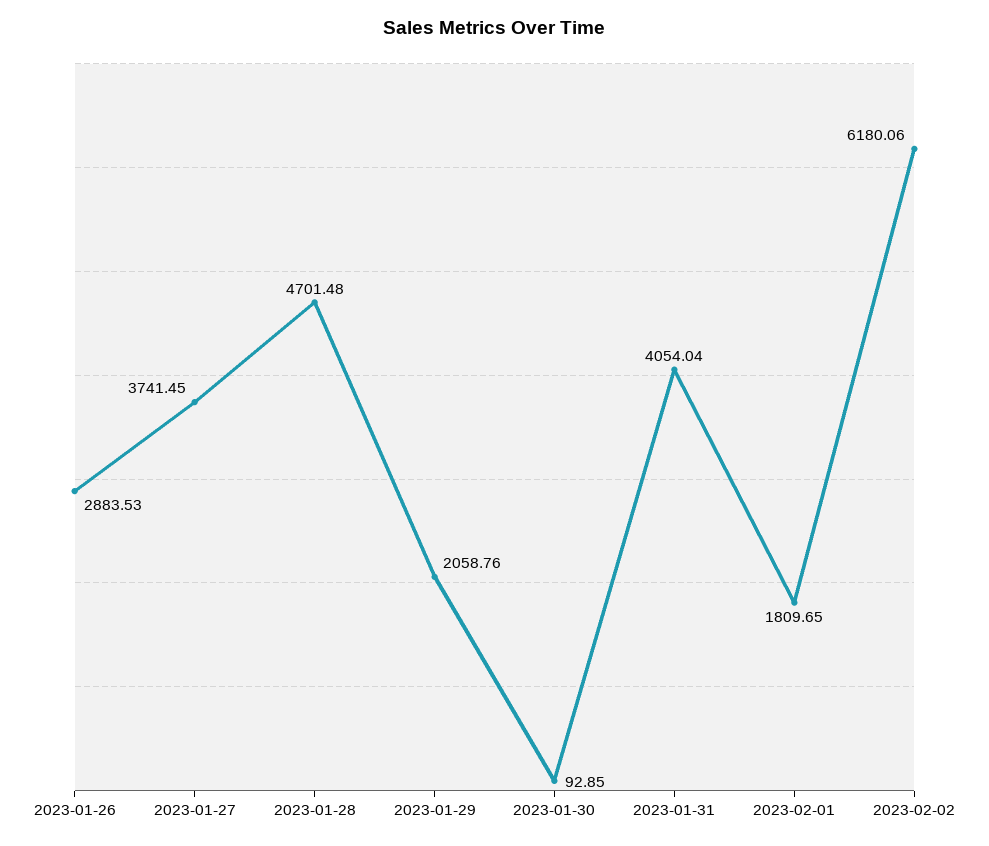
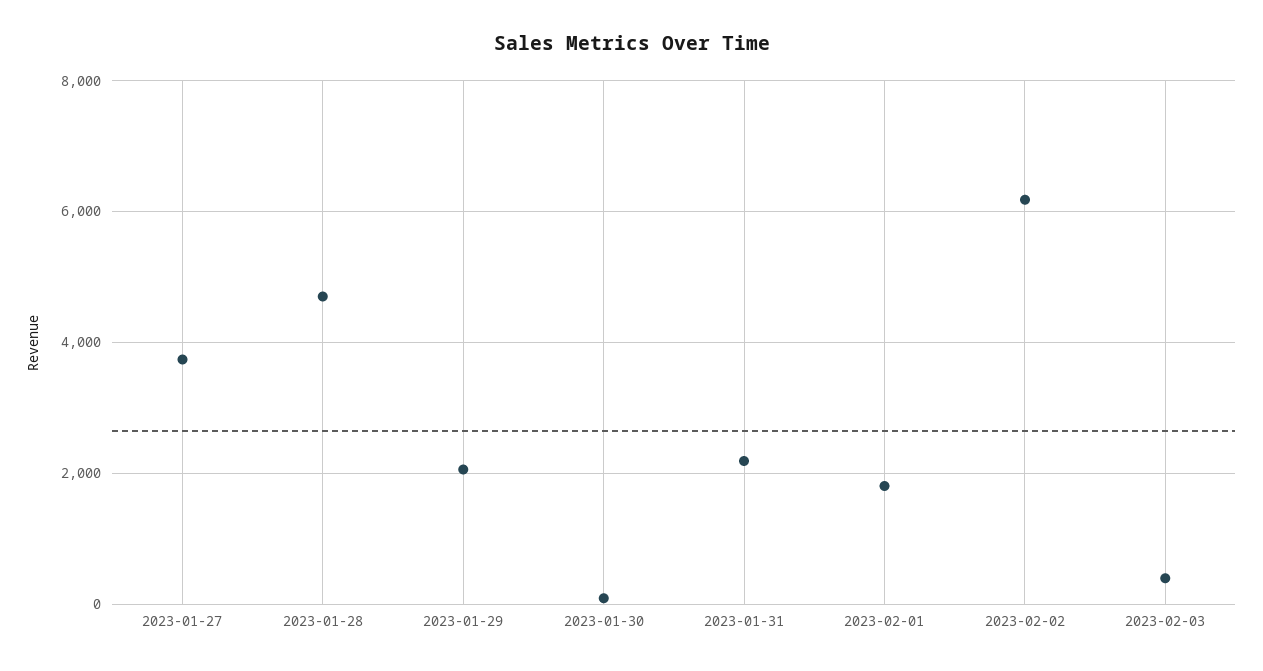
2023-01-26: 2883.53 -> none
2023-01-31: 4054.04 -> 2200
2023-02-03: none -> 400

